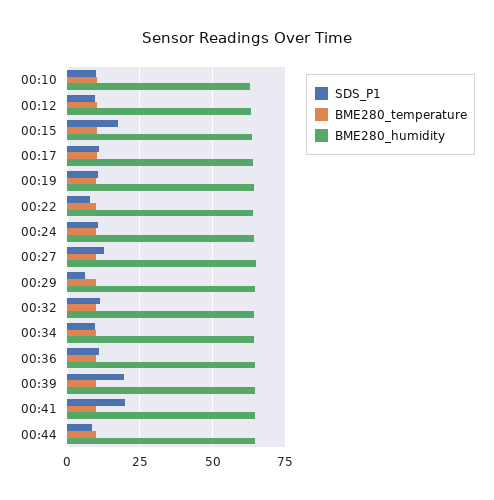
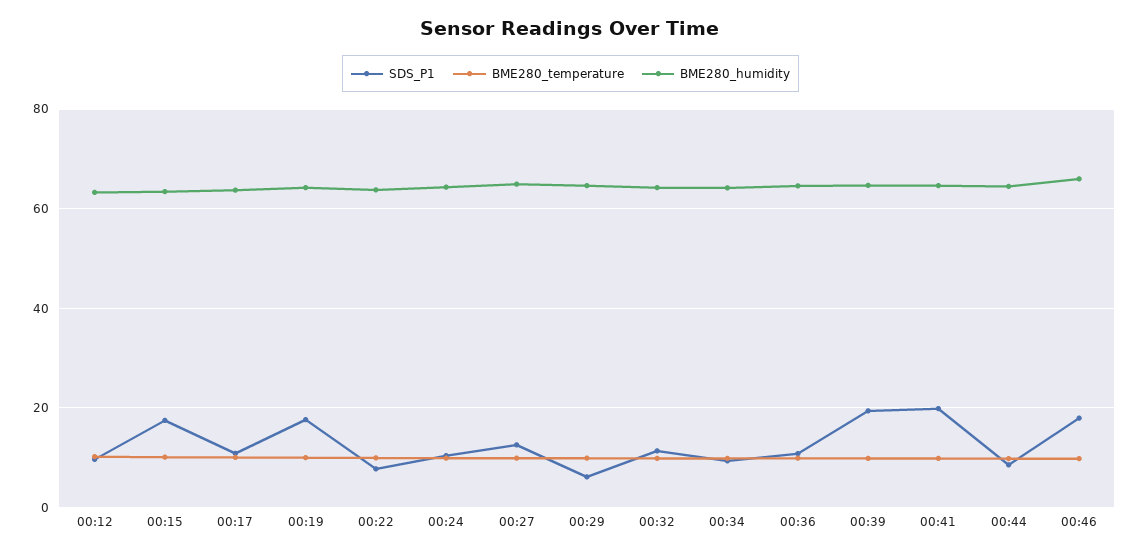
SDS_P1, 00:10: 10 -> none
BME280_temperature, 00:10: 10 -> none
BME280_humidity, 00:10: 62.5 -> none
SDS_P1, 00:19: 10 -> 18
SDS_P1, 00:46: none -> 18
BME280_temperature, 00:46: none -> 10
BME280_humidity, 00:46: none -> 66

